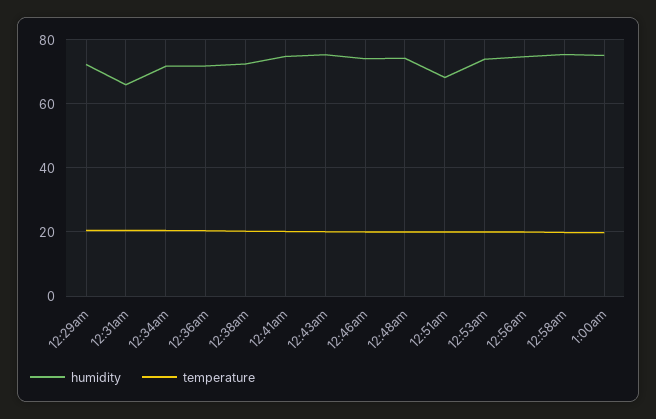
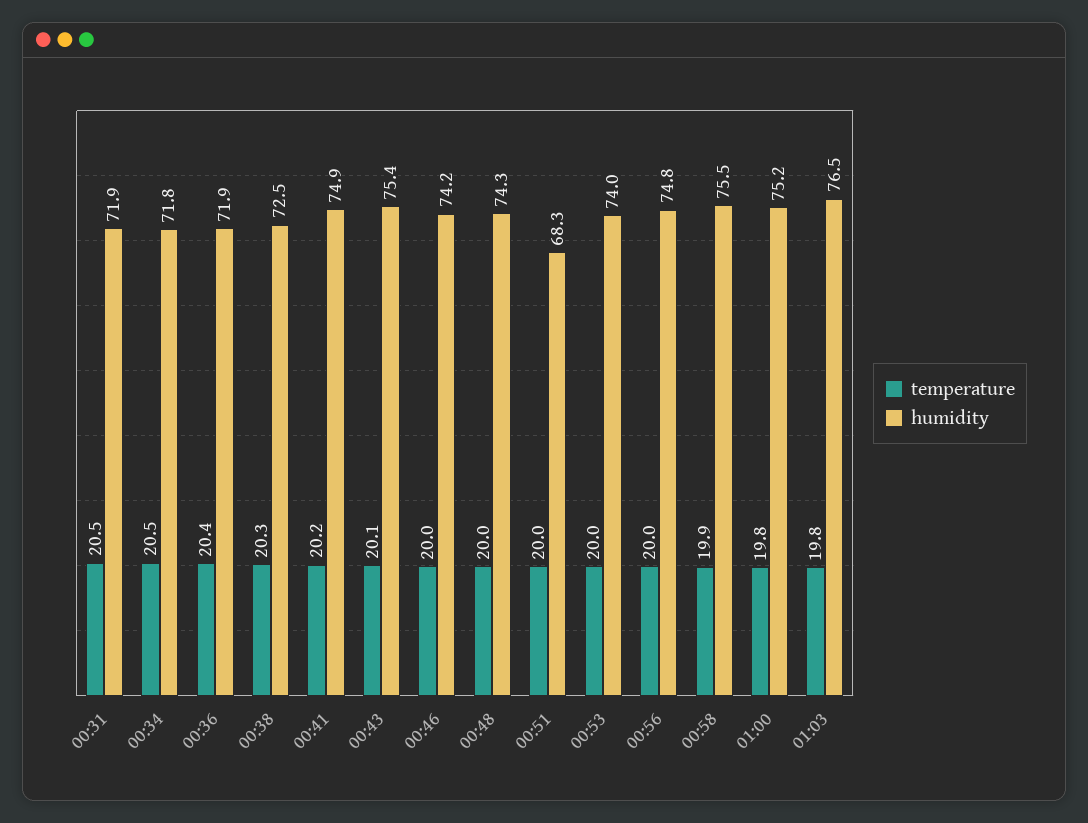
humidity, 12:29am: 72 -> none
temperature, 12:29am: 20 -> none
humidity, 12:31am: 66 -> 71.9
temperature, 01:03: none -> 19.8
humidity, 01:03: none -> 76.5

